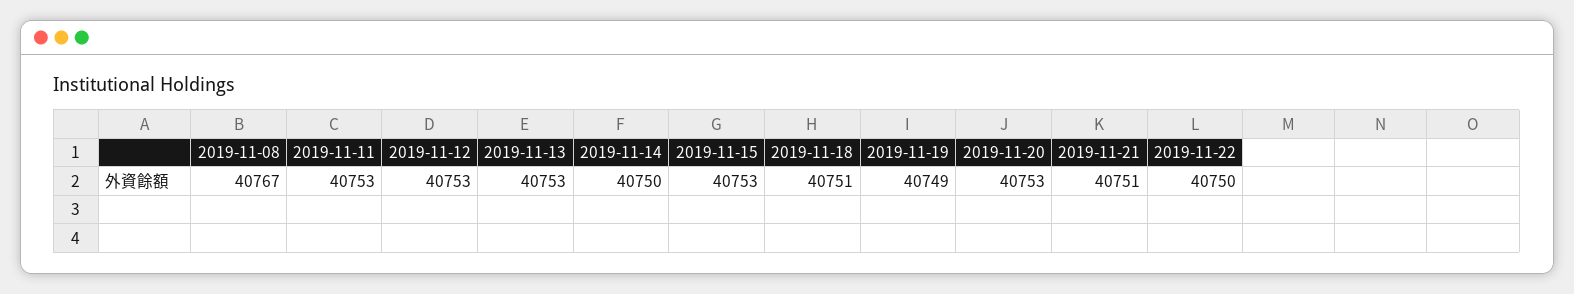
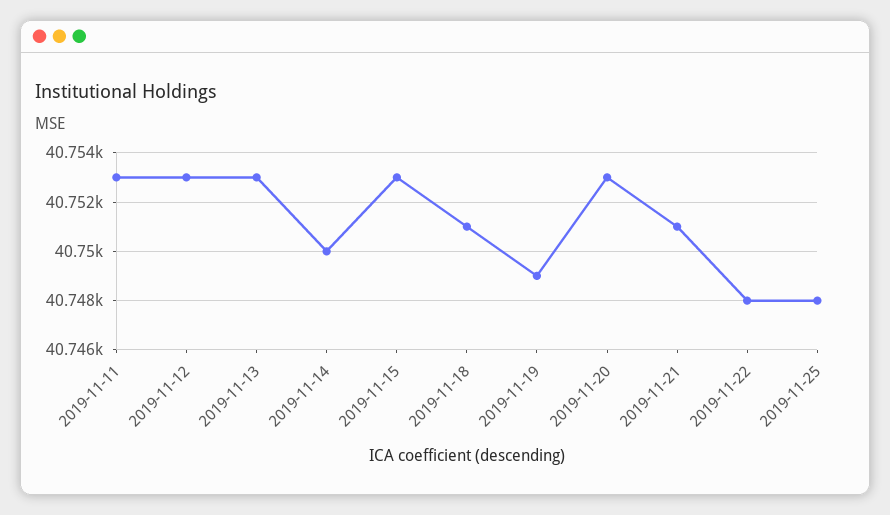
2019-11-08: 40767 -> none
2019-11-22: 40750 -> 40748
2019-11-25: none -> 40748

